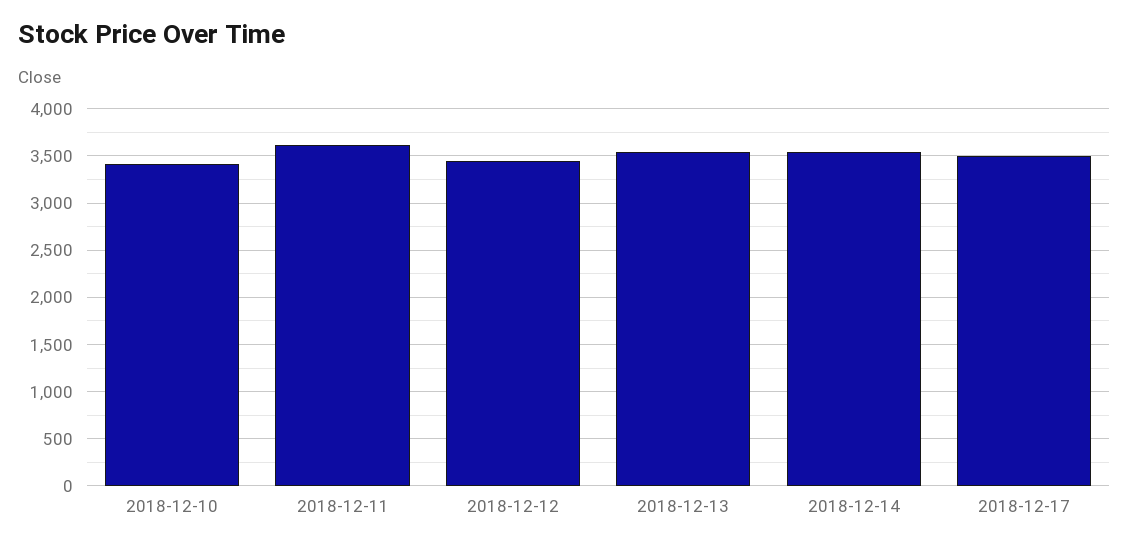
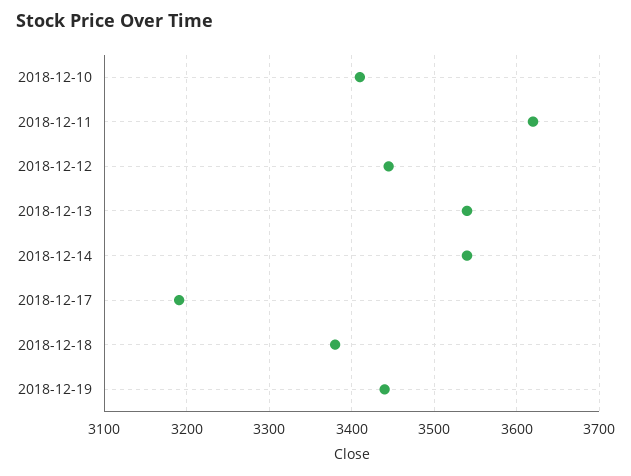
2018-12-17: 3500 -> 3190
2018-12-18: none -> 3380
2018-12-19: none -> 3440

